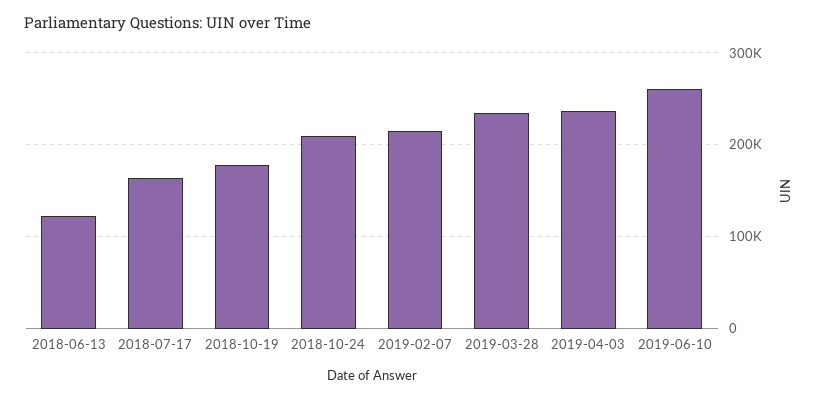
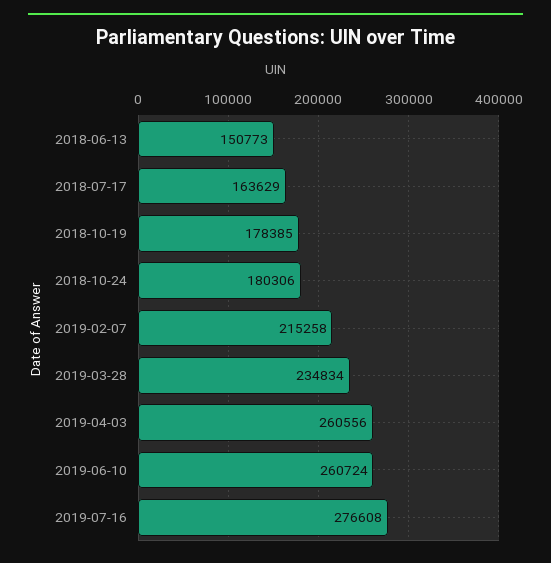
2018-06-13: 120000 -> 150773
2018-10-24: 210000 -> 180306
2019-04-03: 240000 -> 260556
2019-07-16: none -> 276608

